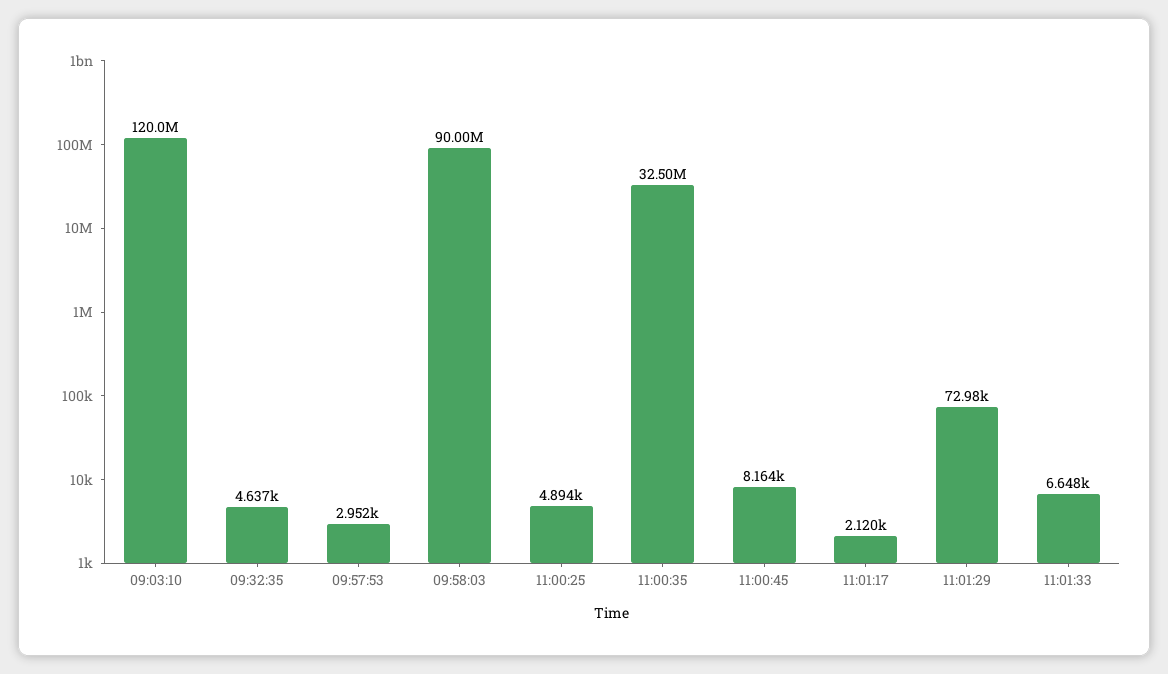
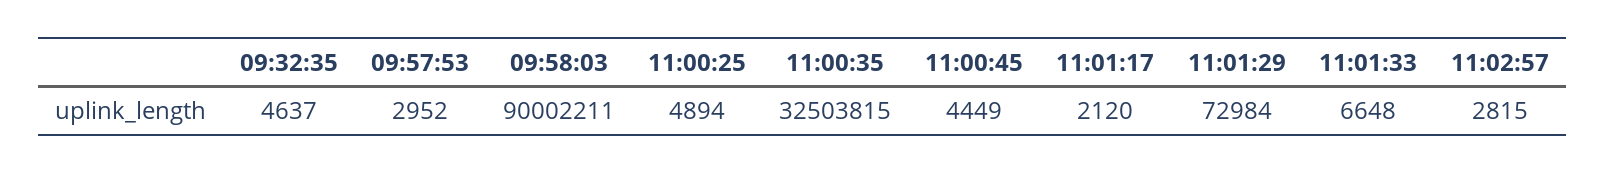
09:03:10: 120000000 -> none
11:00:45: 8164 -> 4449
11:02:57: none -> 2815

